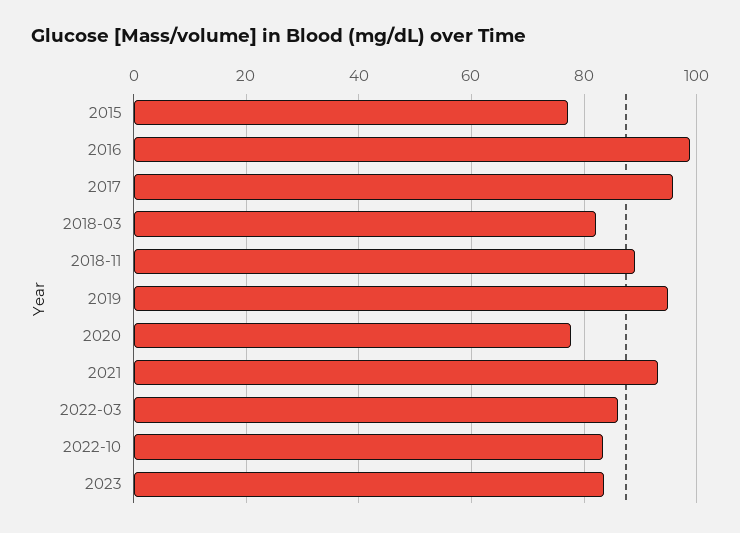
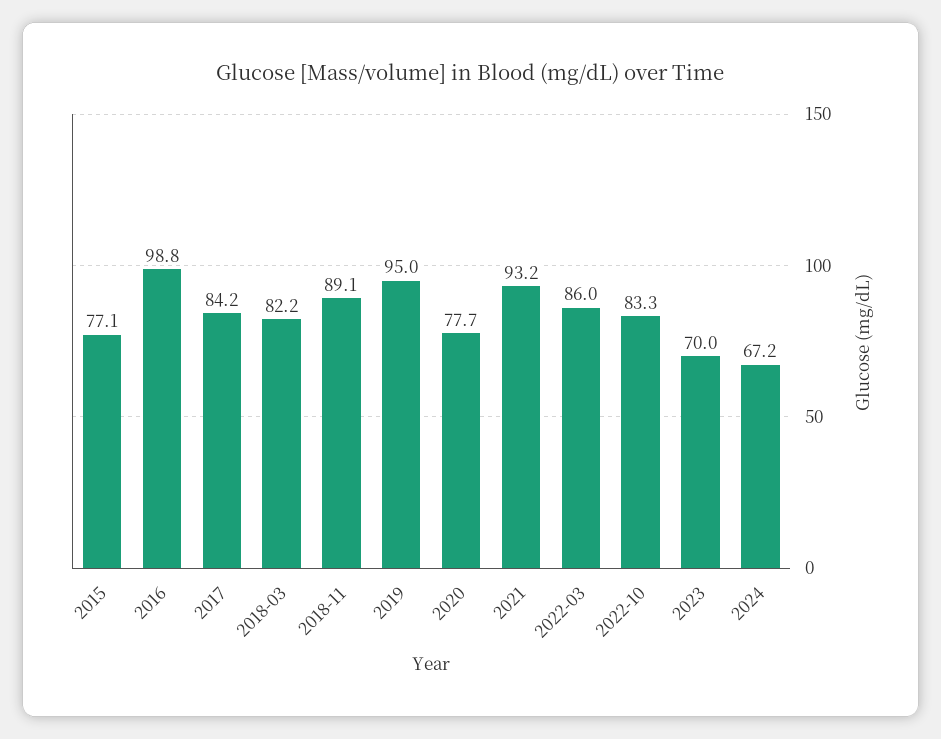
2017: 96 -> 84.2
2023: 84 -> 70
2024: none -> 67.2

